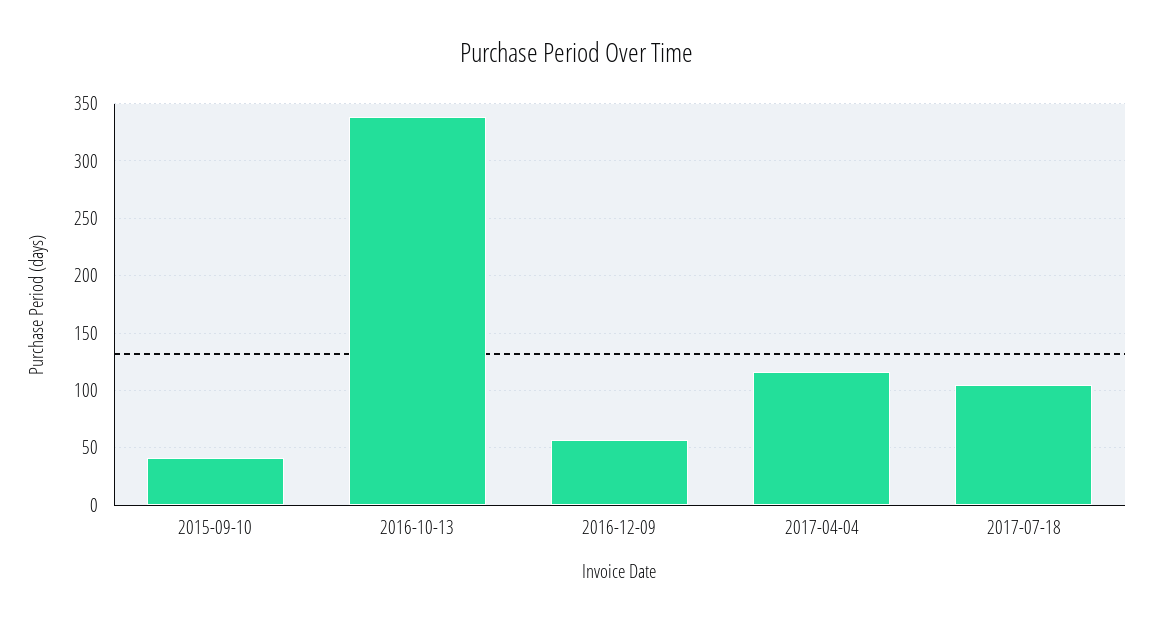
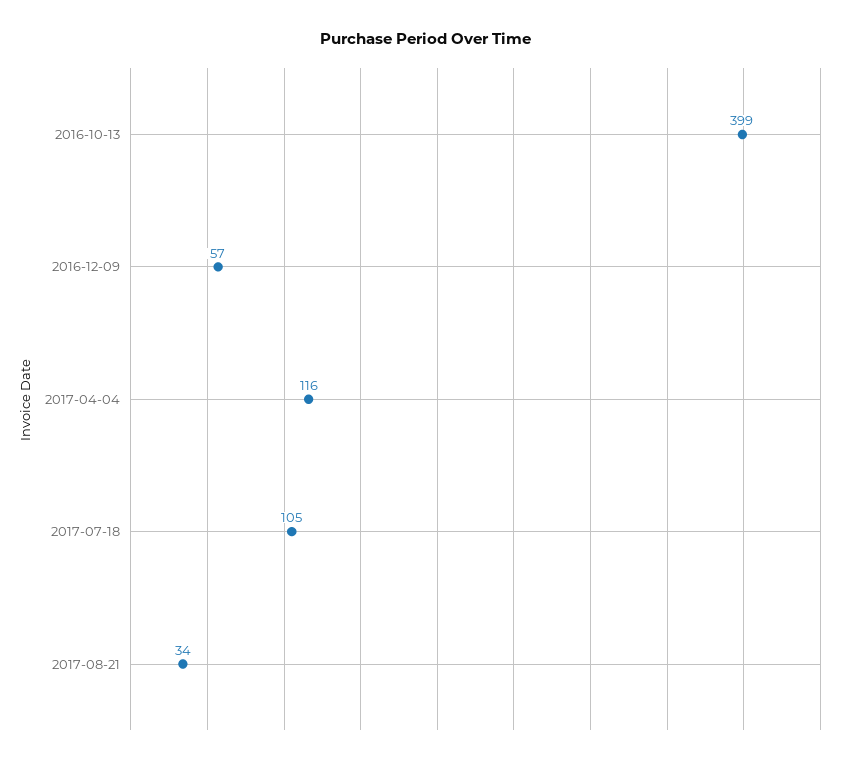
2015-09-10: 40 -> none
2016-10-13: 340 -> 399
2017-08-21: none -> 34

